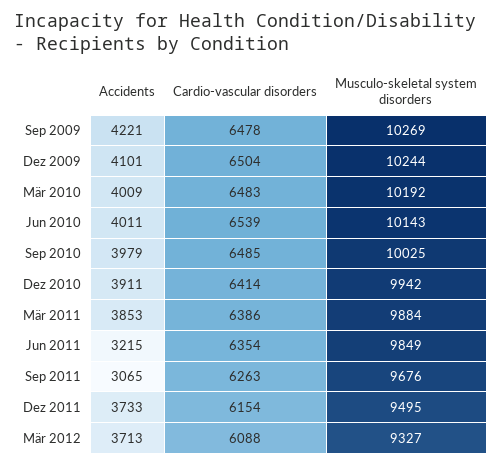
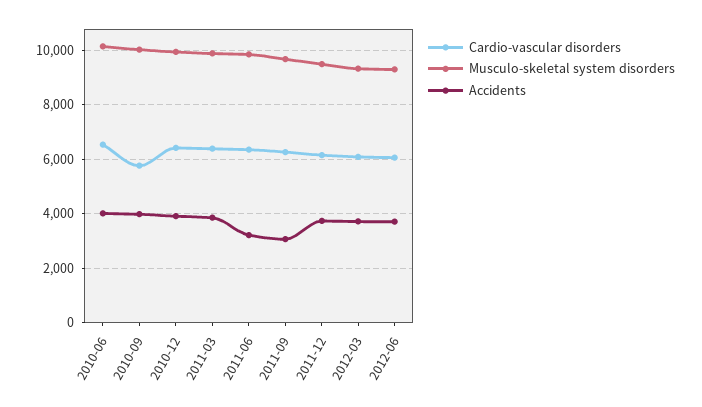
Accidents, Sep 2009: 4221 -> none
Cardio-vascular disorders, Sep 2009: 6478 -> none
Musculo-skeletal system disorders, Sep 2009: 10269 -> none
Accidents, Dez 2009: 4101 -> none
Cardio-vascular disorders, Dez 2009: 6504 -> none
Musculo-skeletal system disorders, Dez 2009: 10244 -> none
Accidents, Mär 2010: 4009 -> none
Cardio-vascular disorders, Mär 2010: 6483 -> none
Musculo-skeletal system disorders, Mär 2010: 10192 -> none
Cardio-vascular disorders, Sep 2010: 6485 -> 5750
Cardio-vascular disorders, 2012-06: none -> 6000
Musculo-skeletal system disorders, 2012-06: none -> 9250
Accidents, 2012-06: none -> 3750

